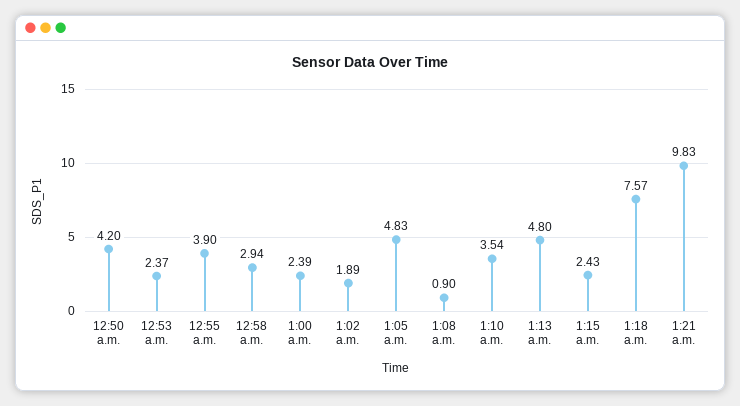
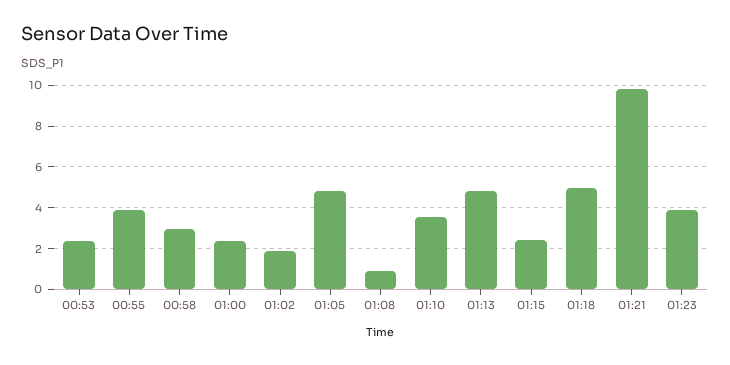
12:50 a.m.: 4.2 -> none
1:18 a.m.: 7.57 -> 5
01:23: none -> 4

